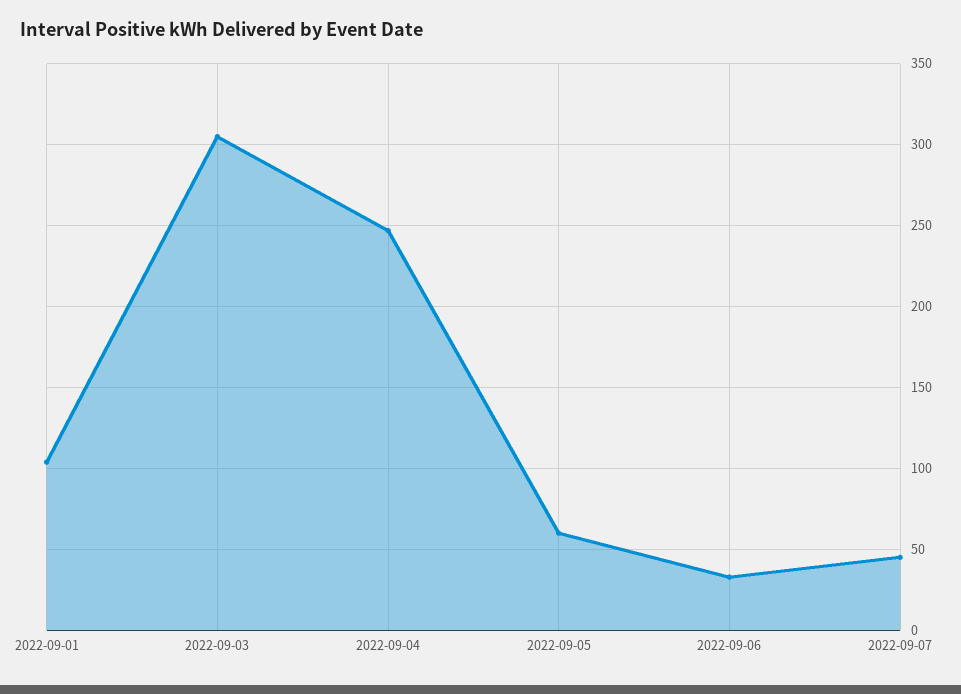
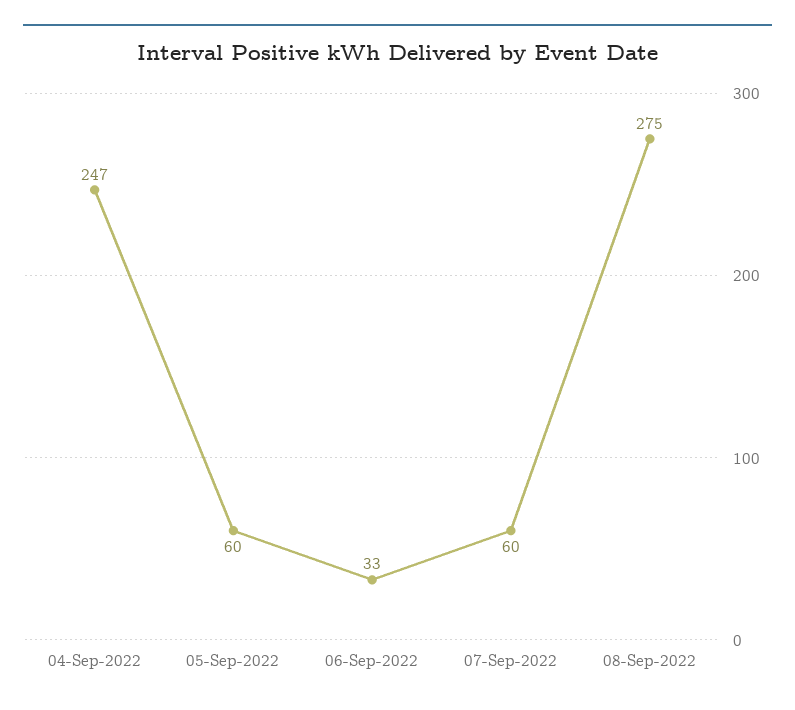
2022-09-01: 105 -> none
2022-09-03: 305 -> none
2022-09-07: 45 -> 60
08-Sep-2022: none -> 275

